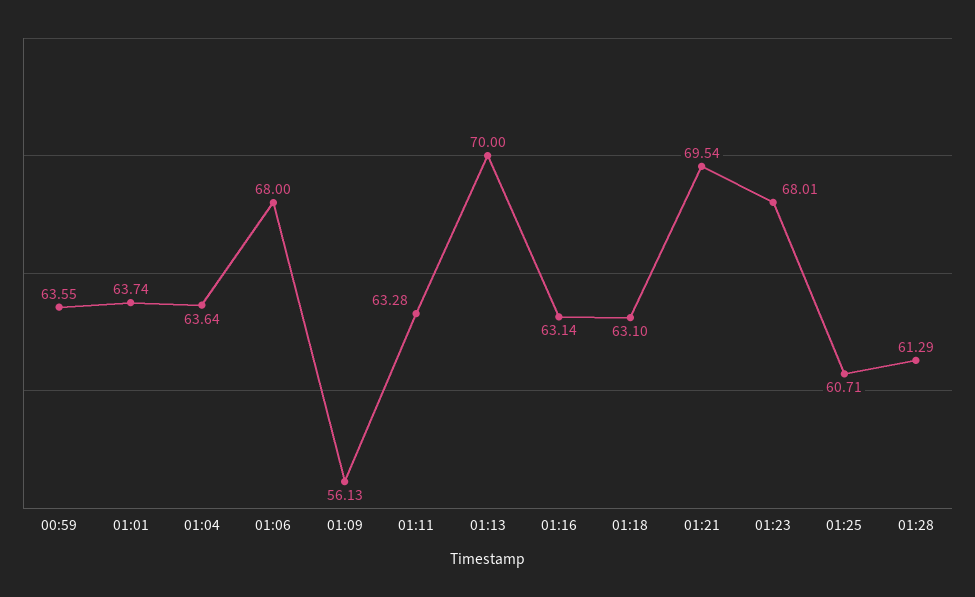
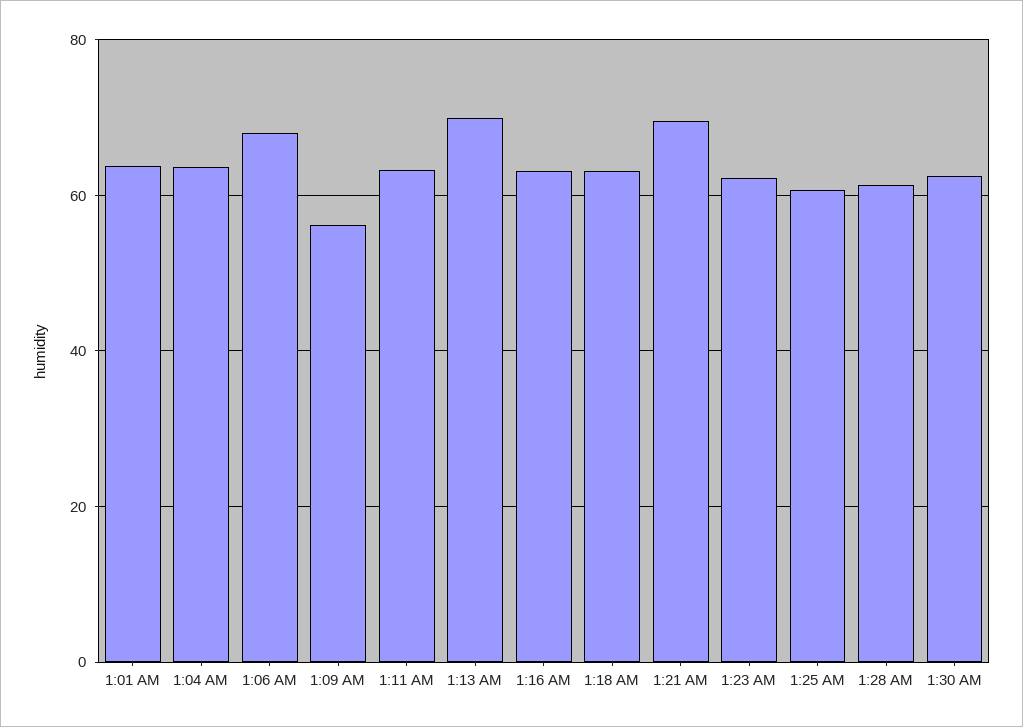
00:59: 63.55 -> none
01:23: 68.01 -> 62
1:30 AM: none -> 62

